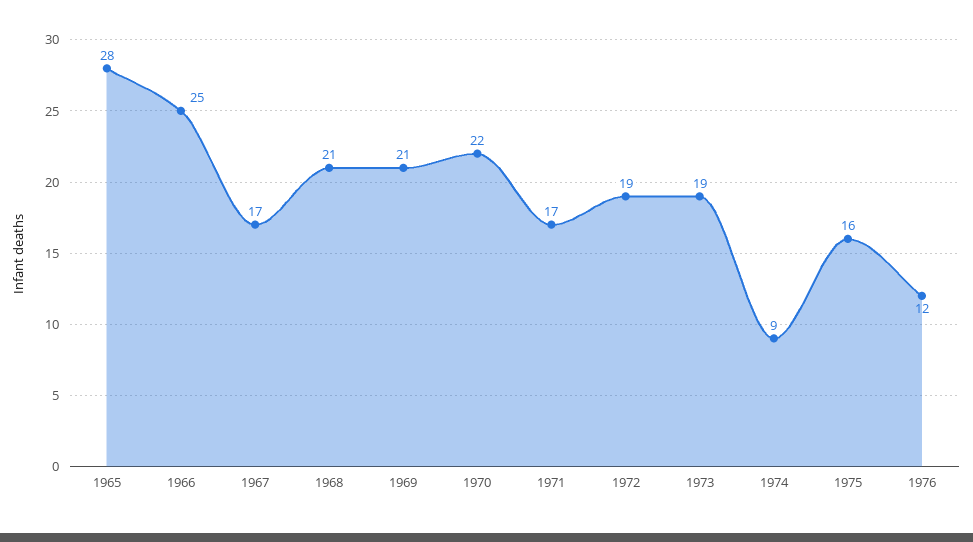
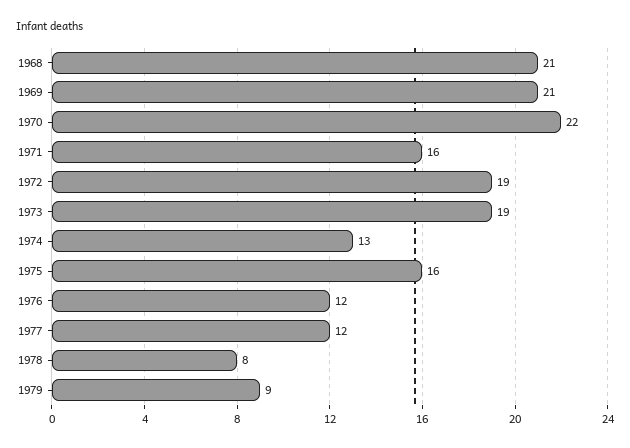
1965: 28 -> none
1966: 25 -> none
1967: 17 -> none
1971: 17 -> 16
1974: 9 -> 13
1977: none -> 12
1978: none -> 8
1979: none -> 9

